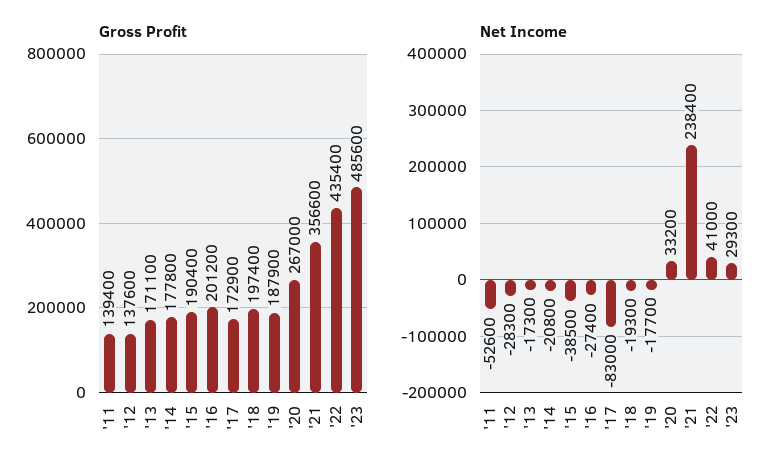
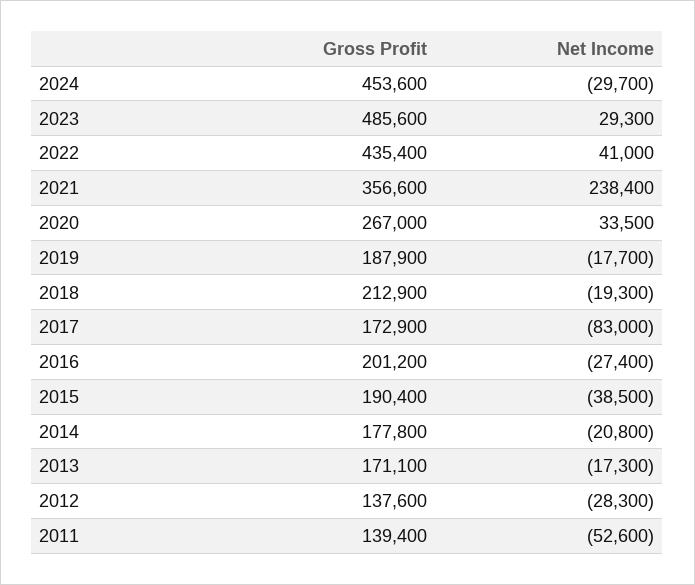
Gross Profit, '18: 197400 -> 212900
Net Income, '20: 33200 -> 33500
Gross Profit, 2024: none -> 453600
Net Income, 2024: none -> -29700

